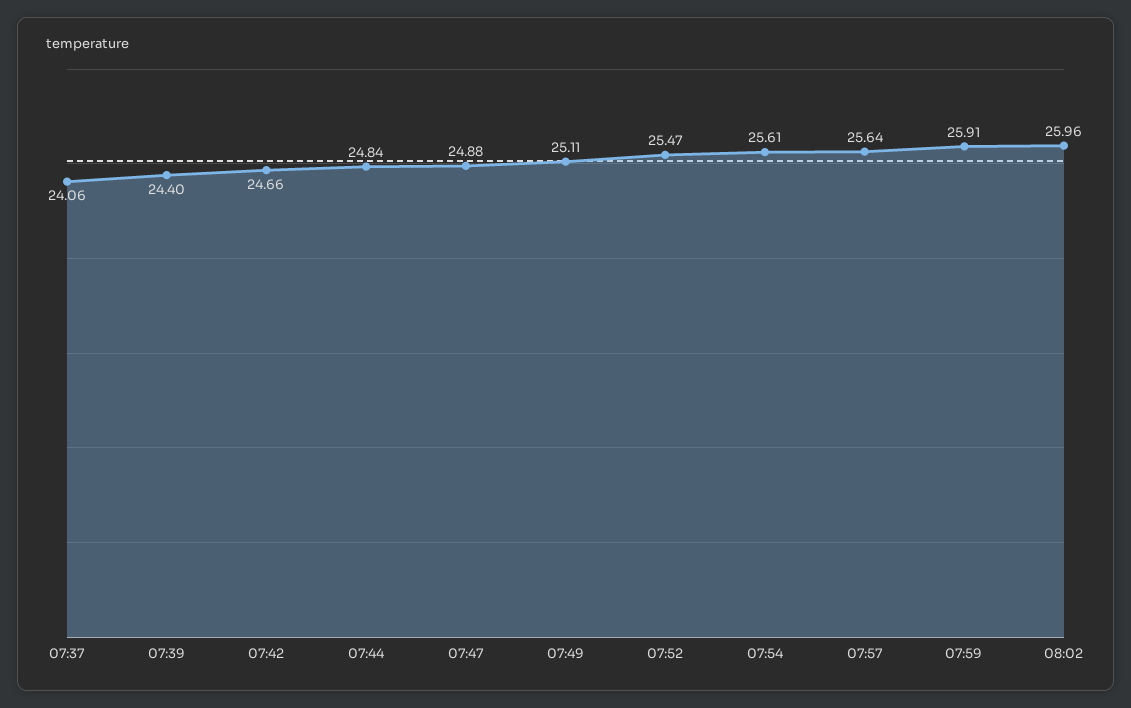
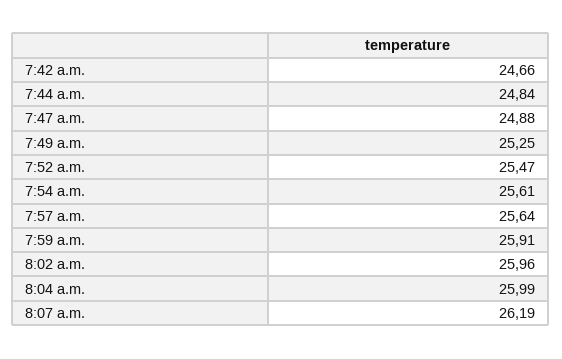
07:37: 24.06 -> none
07:39: 24.4 -> none
07:49: 25.11 -> 25.25
8:04 a.m.: none -> 25.99
8:07 a.m.: none -> 26.19

